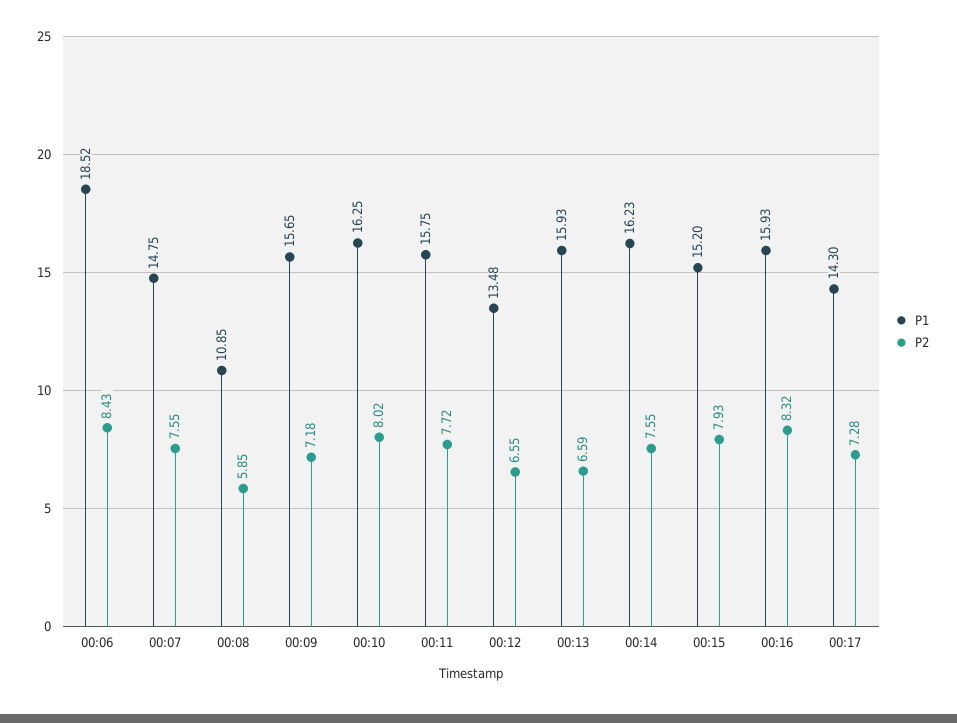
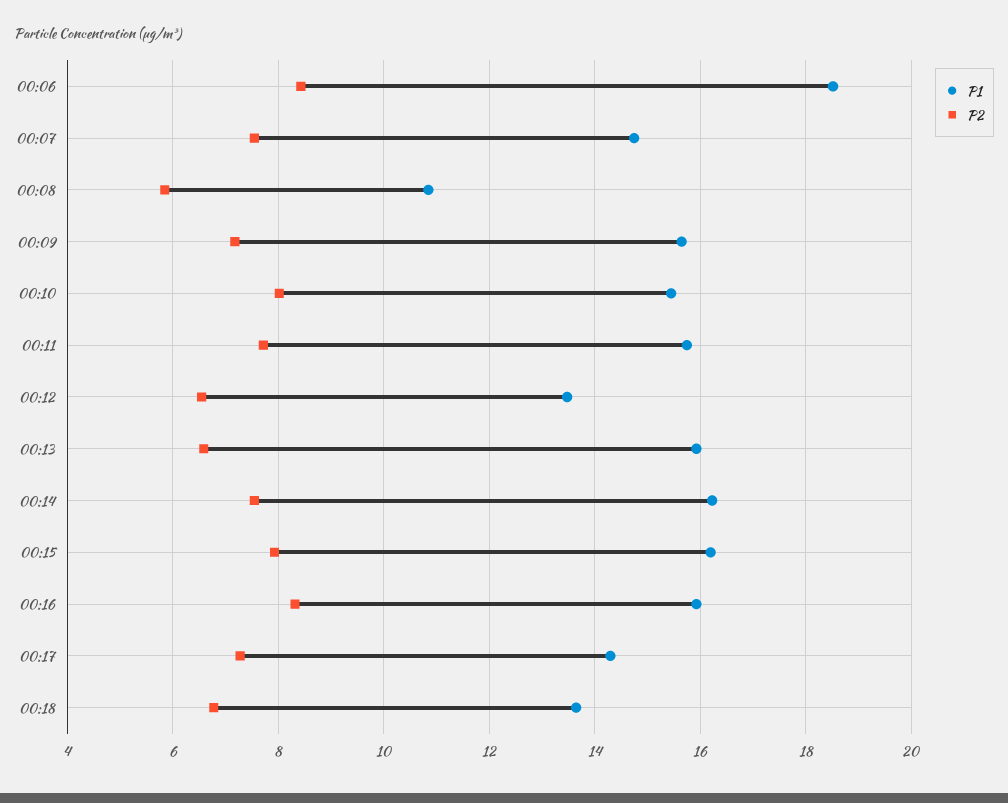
P1, 00:10: 16.25 -> 15.4
P1, 00:15: 15.2 -> 16.2
P1, 00:18: none -> 13.6
P2, 00:18: none -> 6.8

